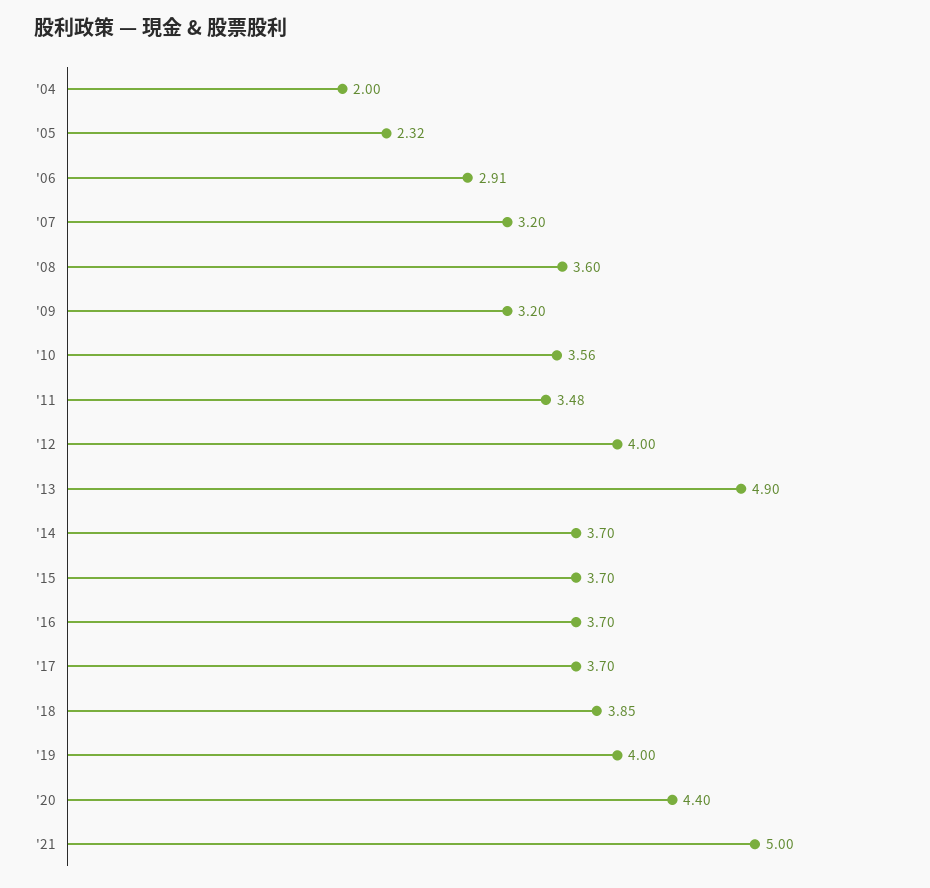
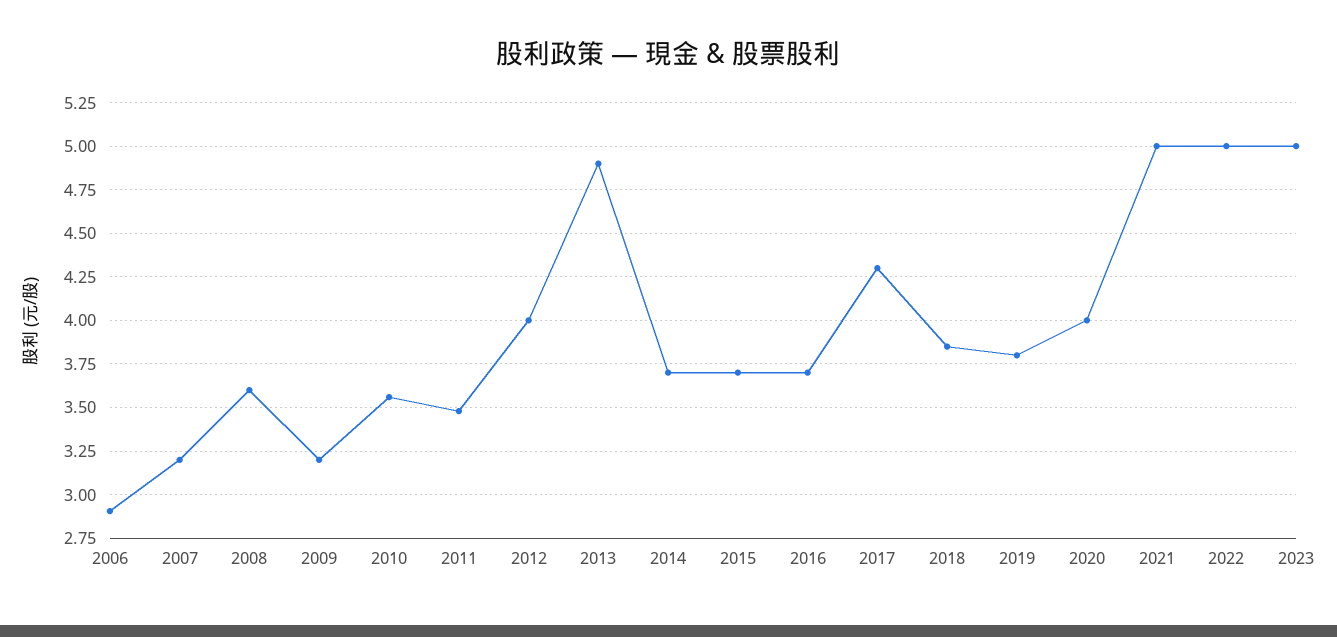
'04: 2 -> none
'05: 2.32 -> none
'17: 3.7 -> 4.3
'19: 4 -> 3.8
'20: 4.4 -> 4
2022: none -> 5
2023: none -> 5

